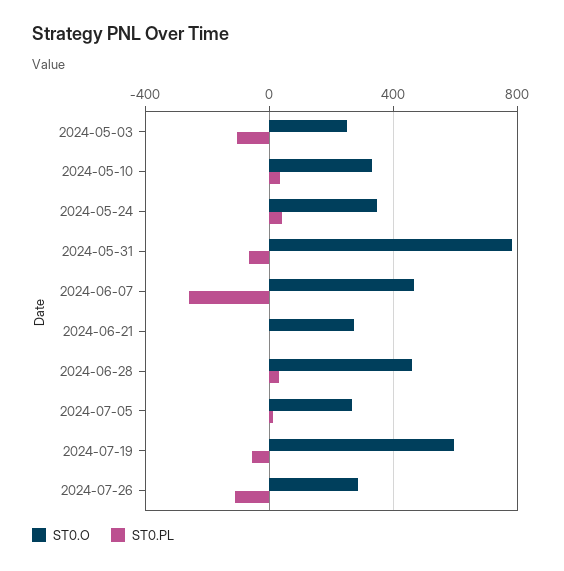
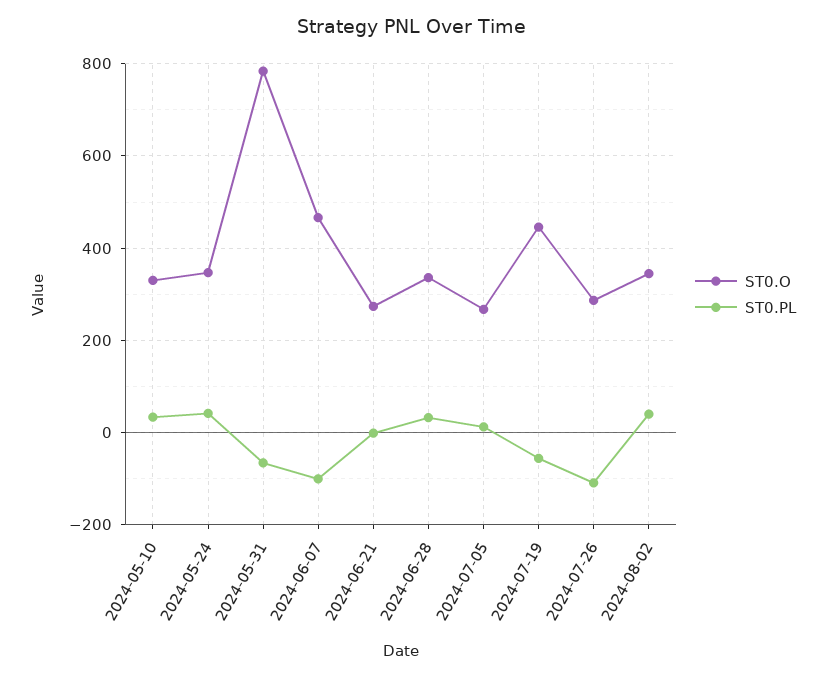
ST0.O, 2024-05-03: 250 -> none
ST0.PL, 2024-05-03: -100 -> none
ST0.PL, 2024-06-07: -250 -> -100
ST0.O, 2024-06-28: 450 -> 340
ST0.O, 2024-07-19: 600 -> 440
ST0.O, 2024-08-02: none -> 340
ST0.PL, 2024-08-02: none -> 40

